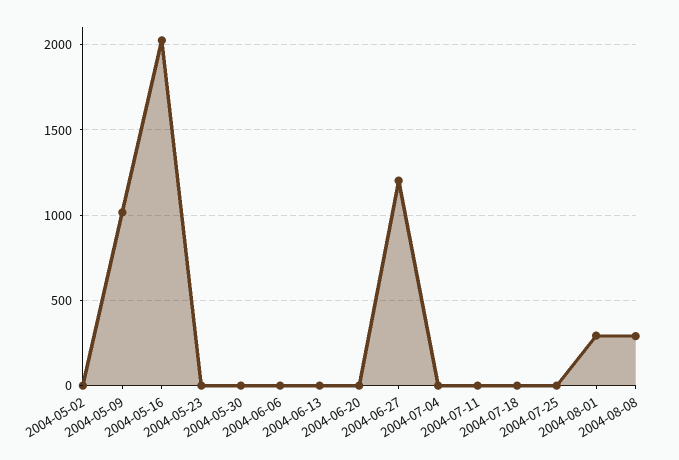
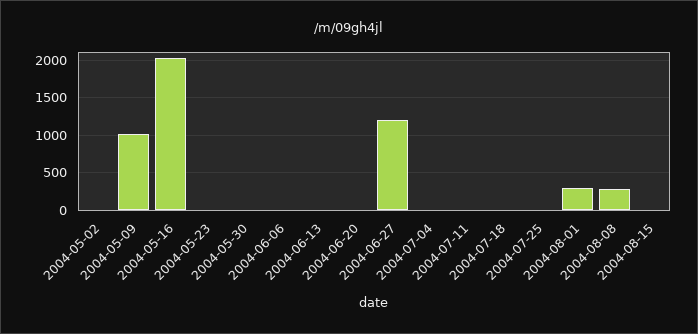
2004-08-15: none -> 0

